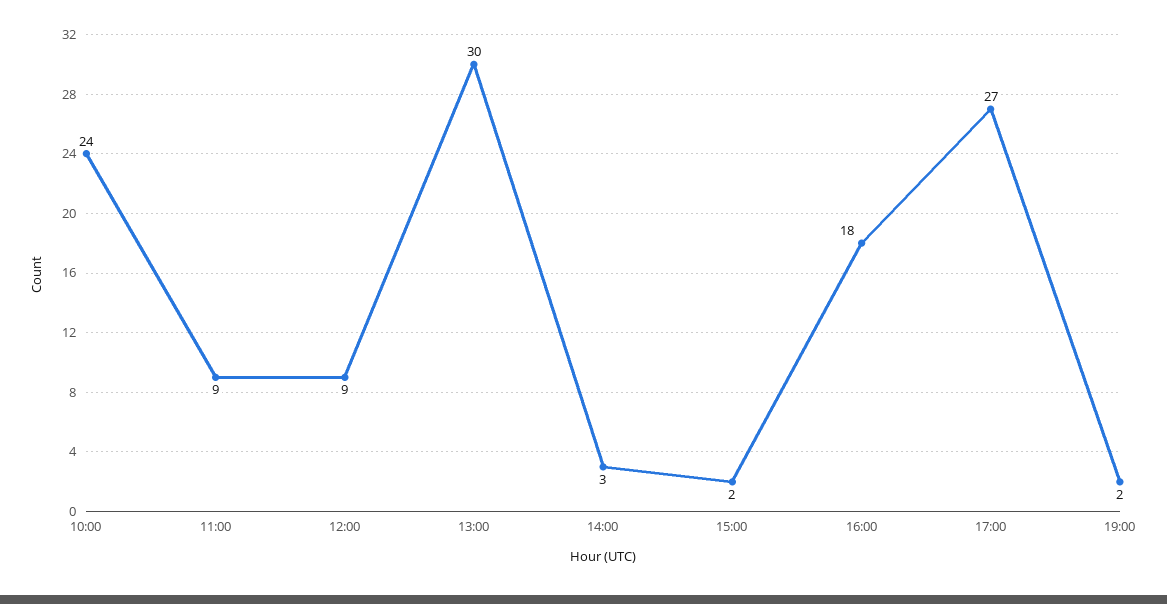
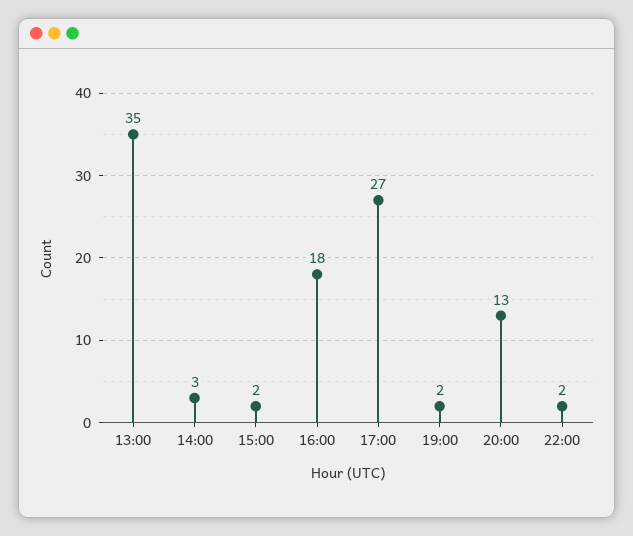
10:00: 24 -> none
11:00: 9 -> none
12:00: 9 -> none
13:00: 30 -> 35
20:00: none -> 13
22:00: none -> 2

